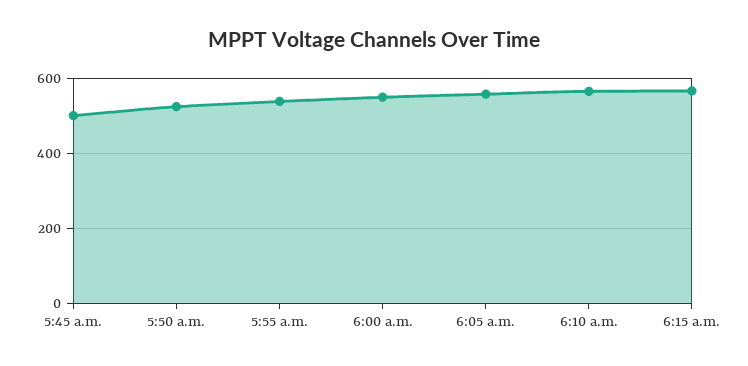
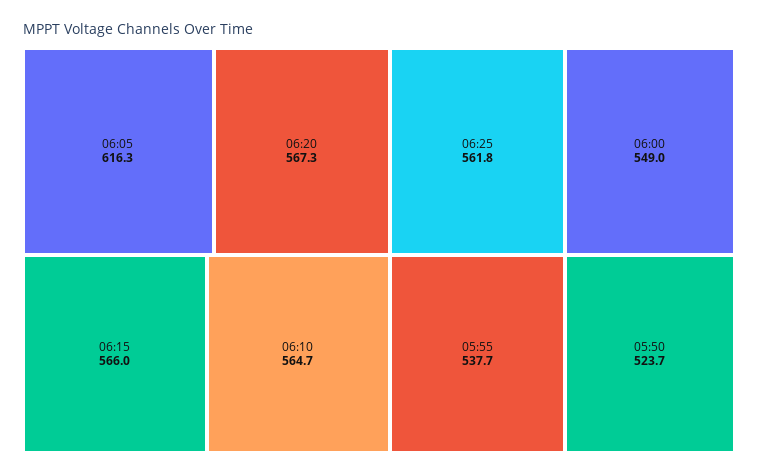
5:45 a.m.: 500 -> none
6:05 a.m.: 560 -> 616.3
06:20: none -> 567.3
06:25: none -> 561.8

